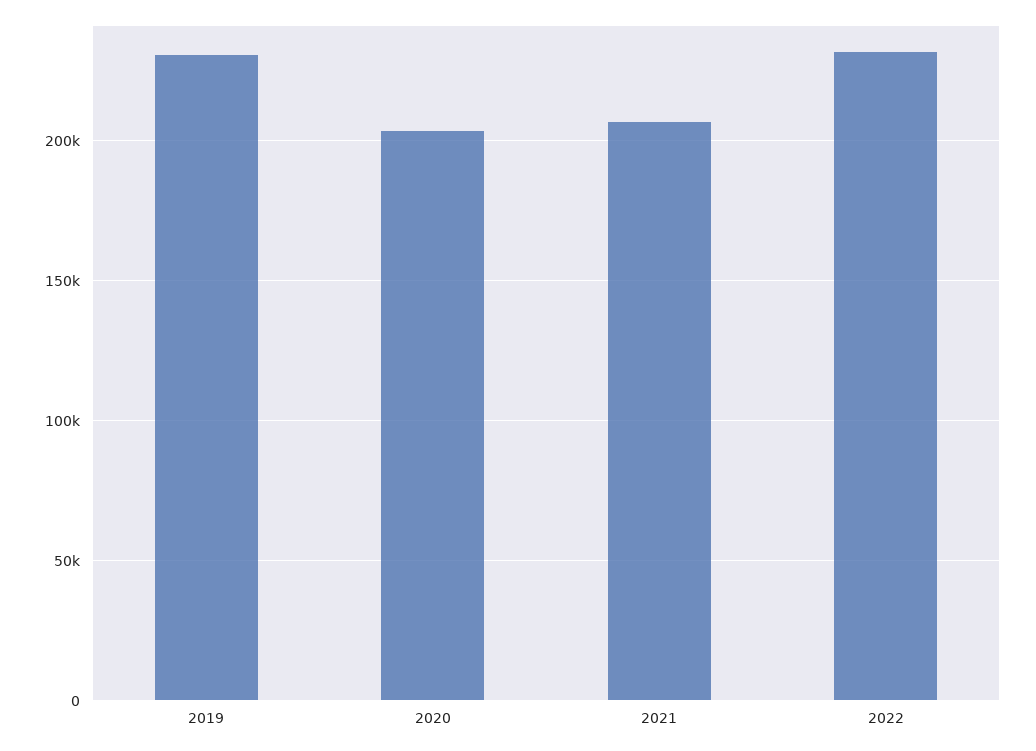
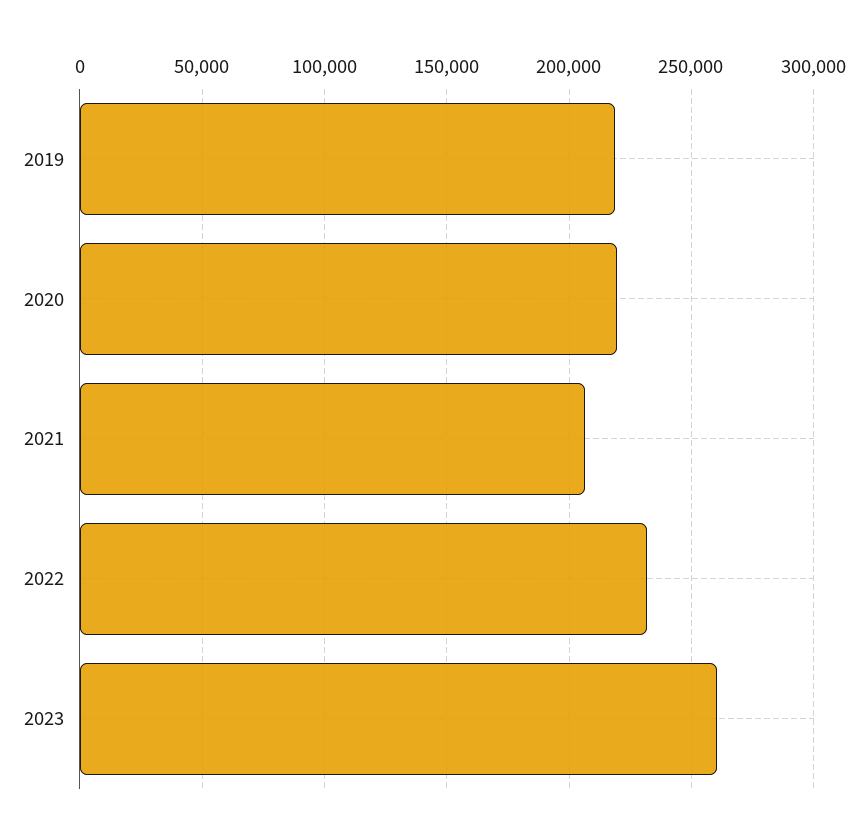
2019: 230000 -> 220000
2020: 205000 -> 220000
2023: none -> 260000

